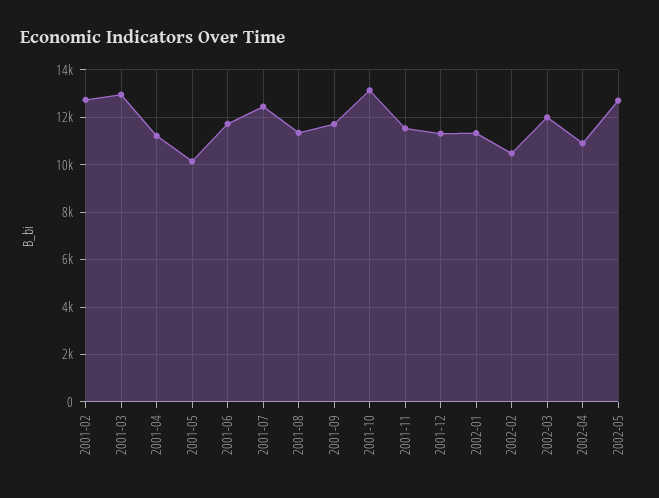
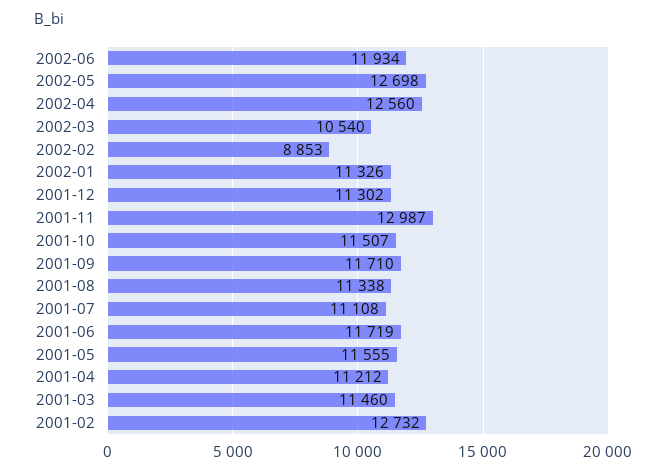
2001-03: 13000 -> 11460
2001-05: 10000 -> 11555
2001-07: 12500 -> 11108
2001-10: 13000 -> 11507
2001-11: 11500 -> 12987
2002-02: 10500 -> 8853
2002-03: 12000 -> 10540
2002-04: 11000 -> 12560
2002-06: none -> 11934

